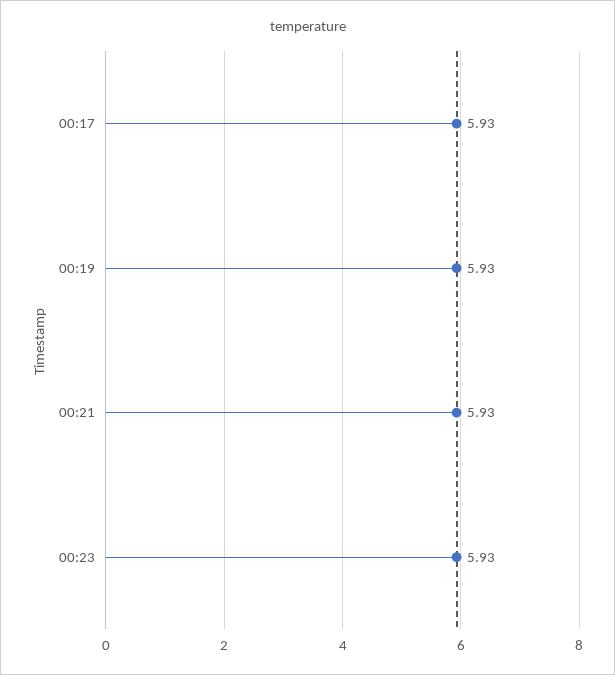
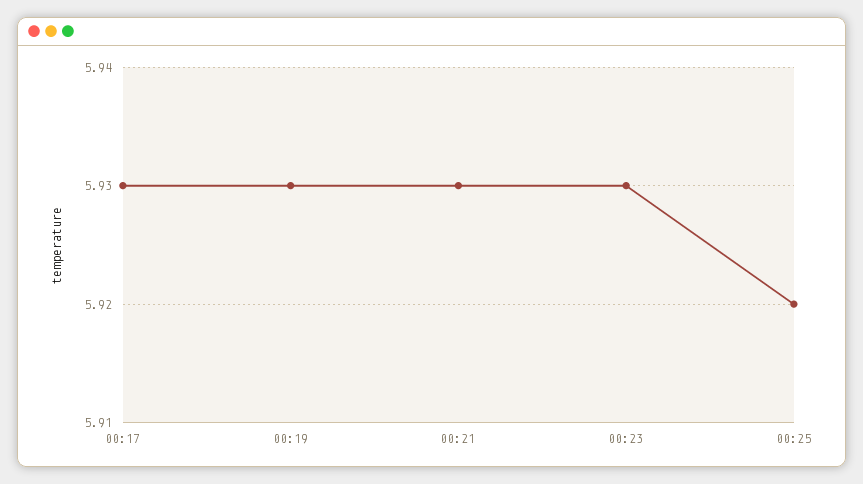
00:25: none -> 5.92

